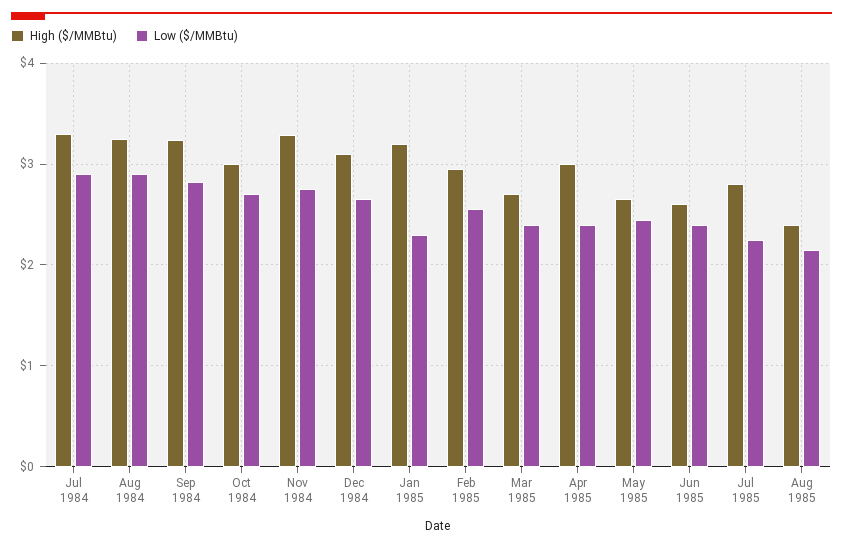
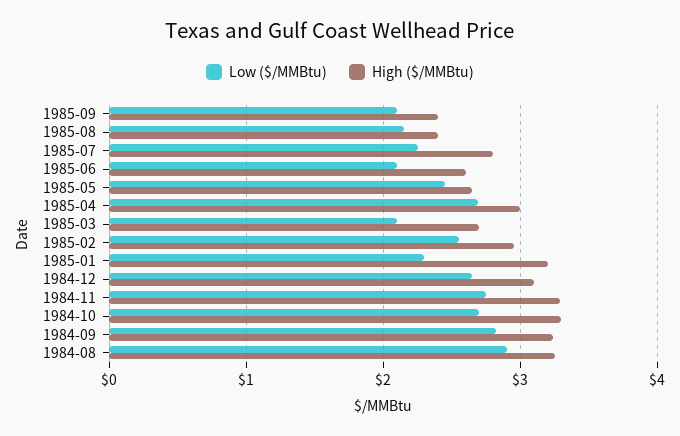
High ($/MMBtu), Jul 1984: 3.3 -> none
Low ($/MMBtu), Jul 1984: 2.9 -> none
High ($/MMBtu), Oct 1984: 3 -> 3.3
Low ($/MMBtu), Mar 1985: 2.4 -> 2.1
Low ($/MMBtu), Apr 1985: 2.4 -> 2.7
Low ($/MMBtu), Jun 1985: 2.4 -> 2.1
Low ($/MMBtu), 1985-09: none -> 2.1
High ($/MMBtu), 1985-09: none -> 2.4

